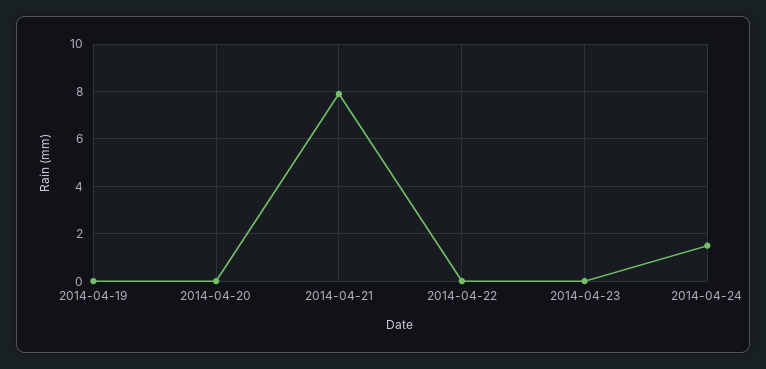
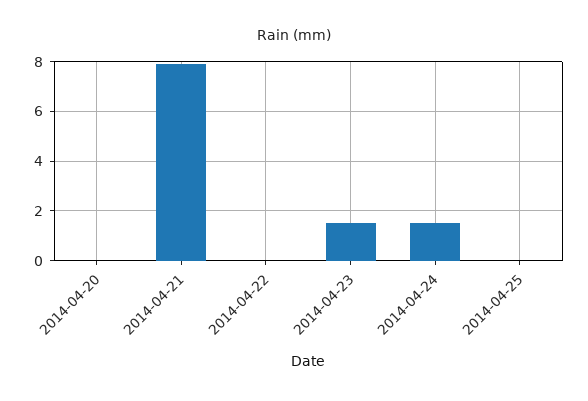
2014-04-19: 0 -> none
2014-04-23: 0 -> 1.5
2014-04-25: none -> 0

